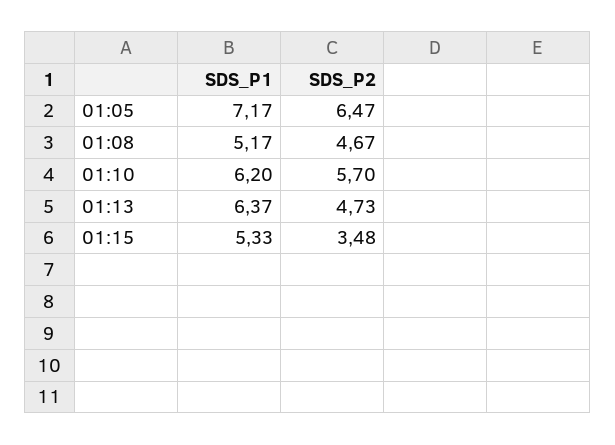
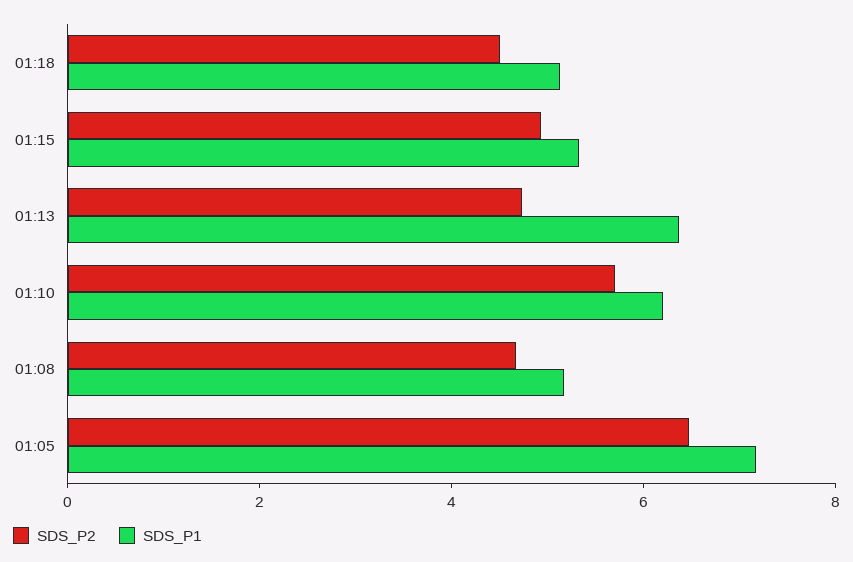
SDS_P2, 01:15: 3.48 -> 5
SDS_P2, 01:18: none -> 4.5
SDS_P1, 01:18: none -> 5

